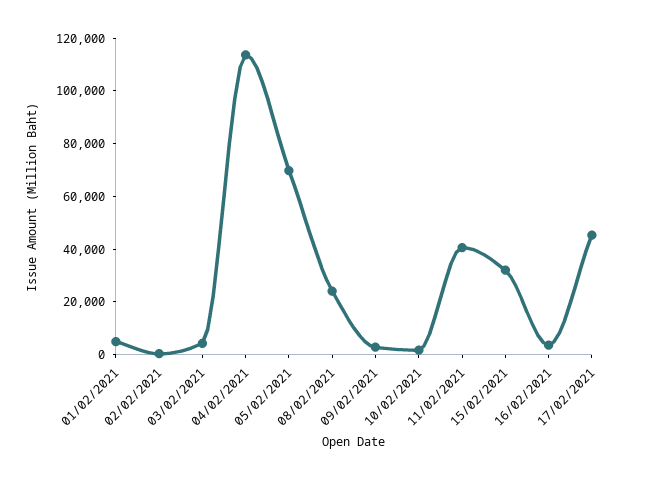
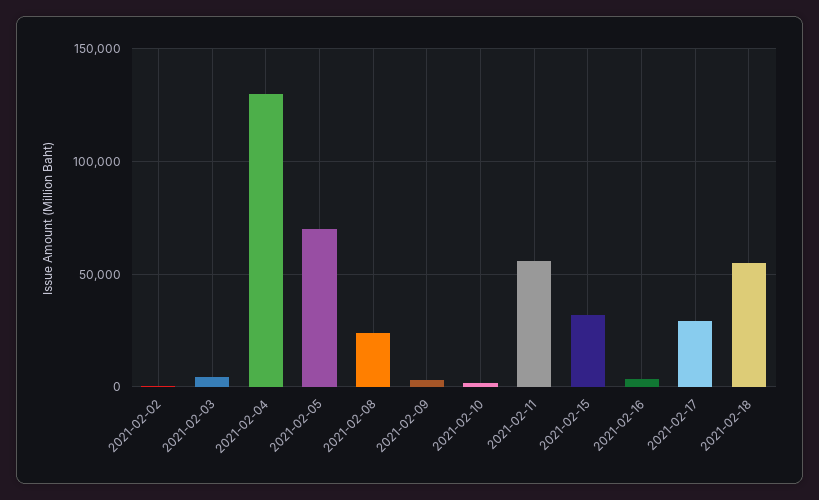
01/02/2021: 5000 -> none
04/02/2021: 115000 -> 130000
11/02/2021: 40000 -> 55000
17/02/2021: 45000 -> 30000
2021-02-18: none -> 55000

